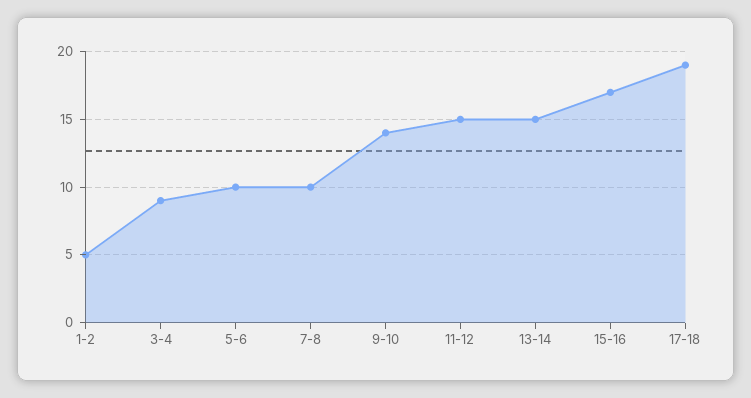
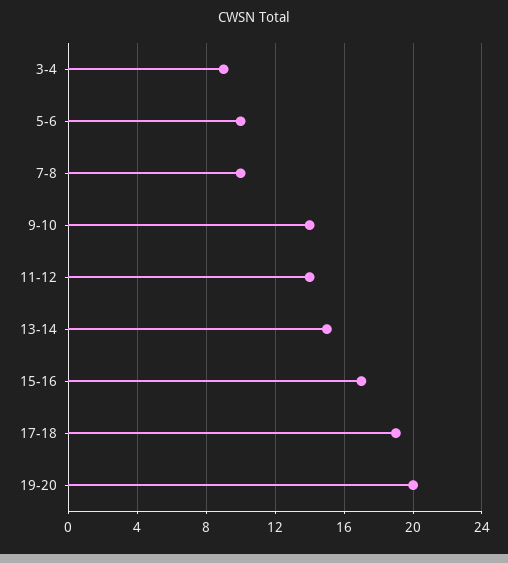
1-2: 5 -> none
11-12: 15 -> 14
19-20: none -> 20

